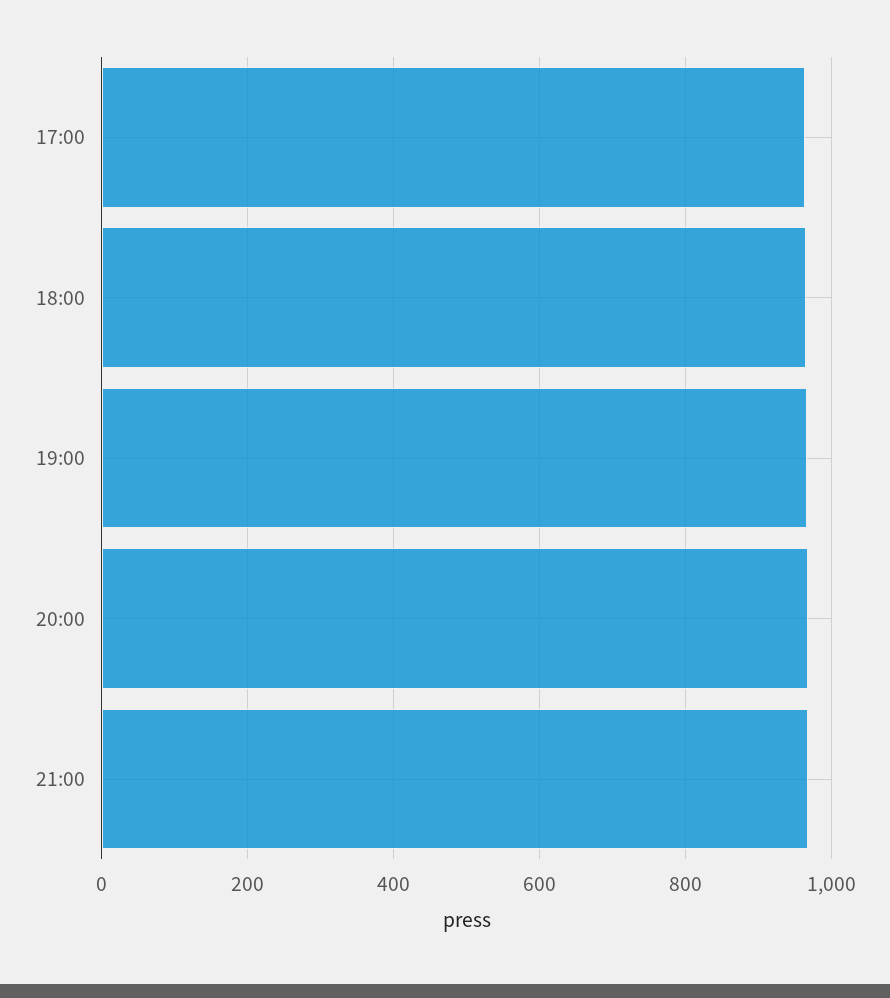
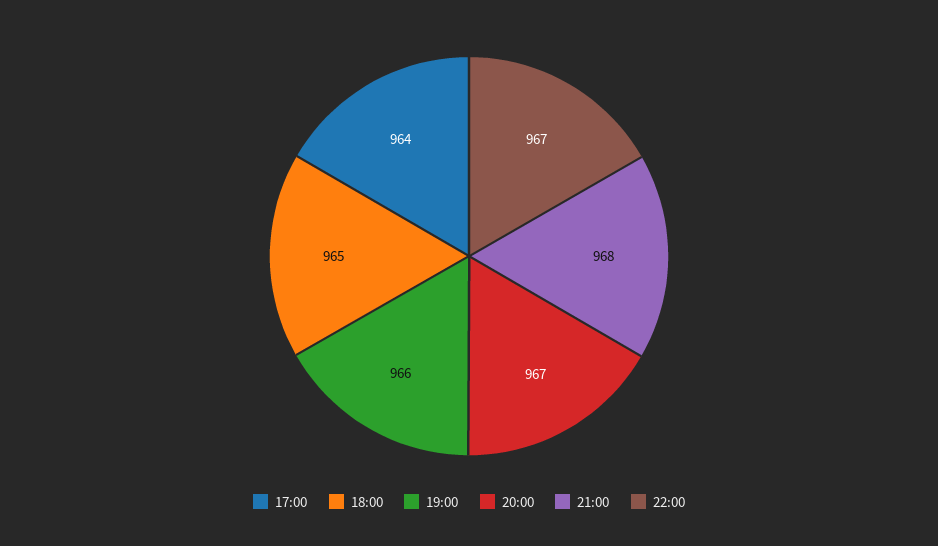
22:00: none -> 967

